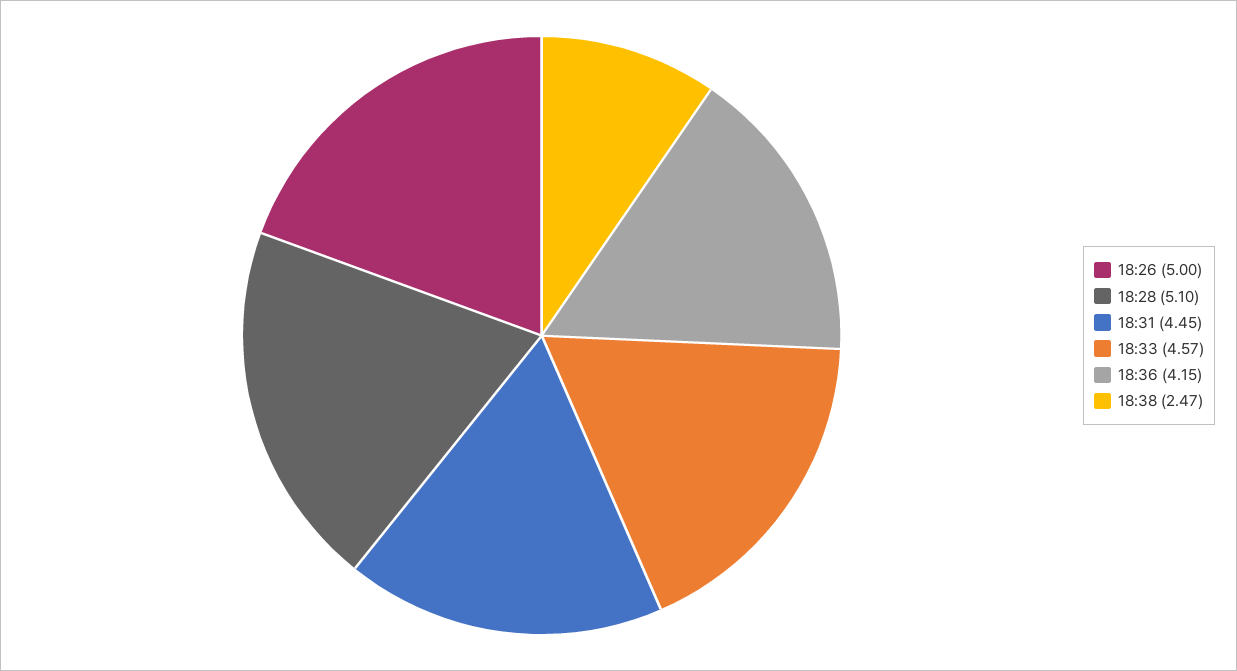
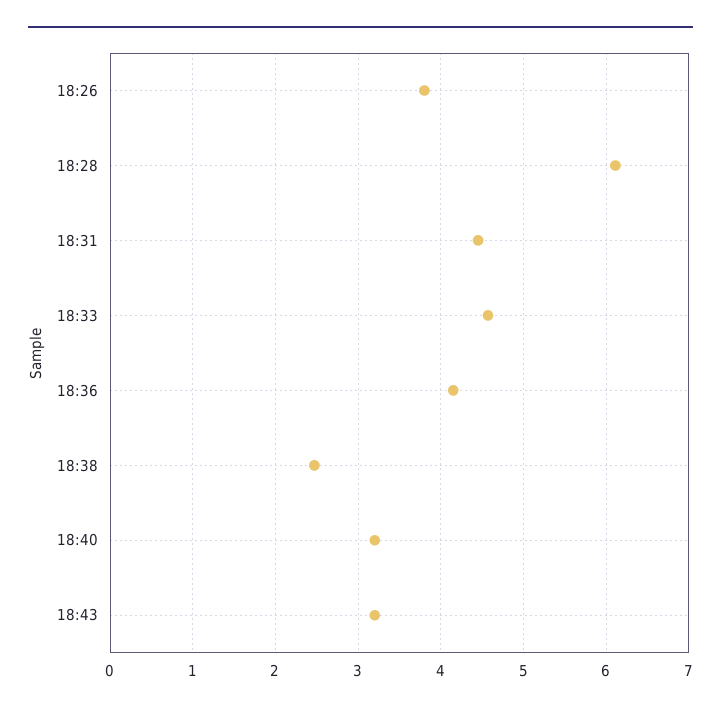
18:26: 5 -> 3.8
18:28: 5.1 -> 6.1
18:40: none -> 3.2
18:43: none -> 3.2

